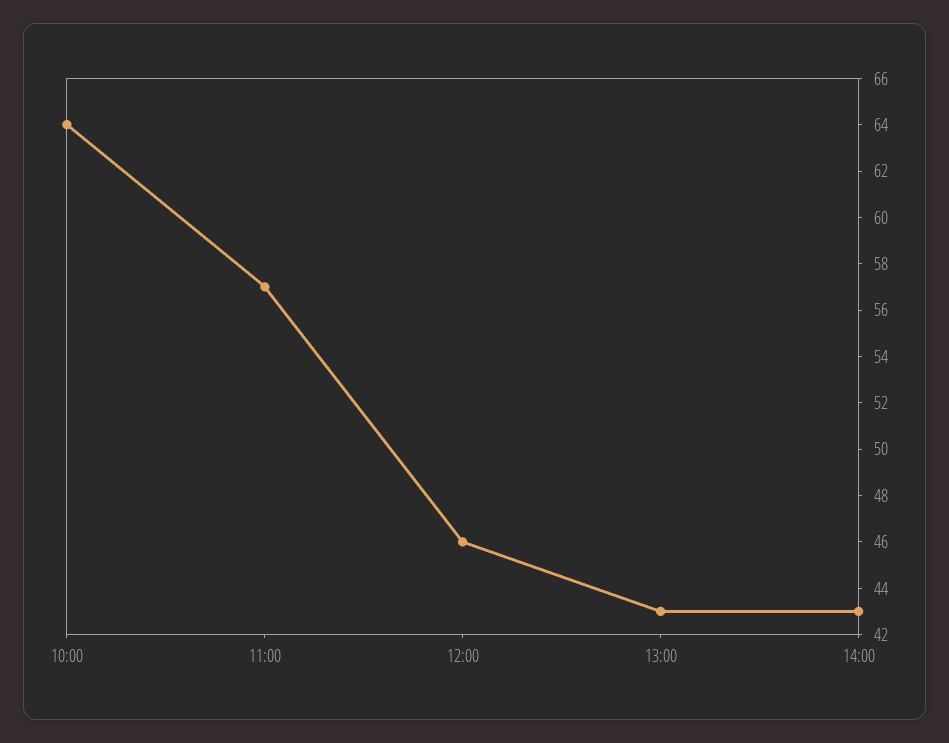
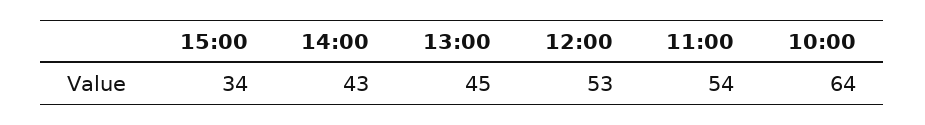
11:00: 57 -> 54
12:00: 46 -> 53
13:00: 43 -> 45
15:00: none -> 34

